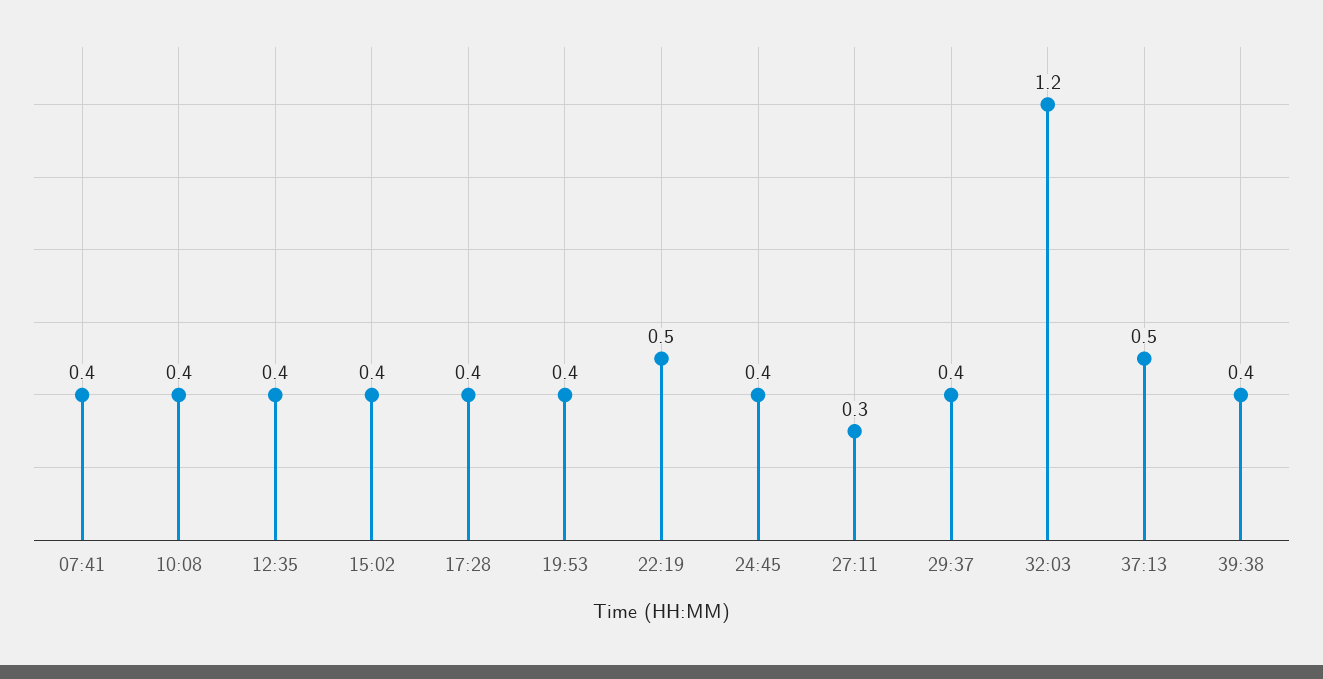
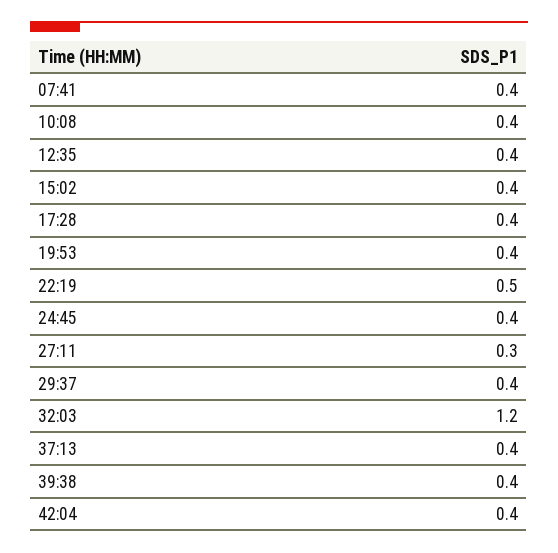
37:13: 0.5 -> 0.4
42:04: none -> 0.4

